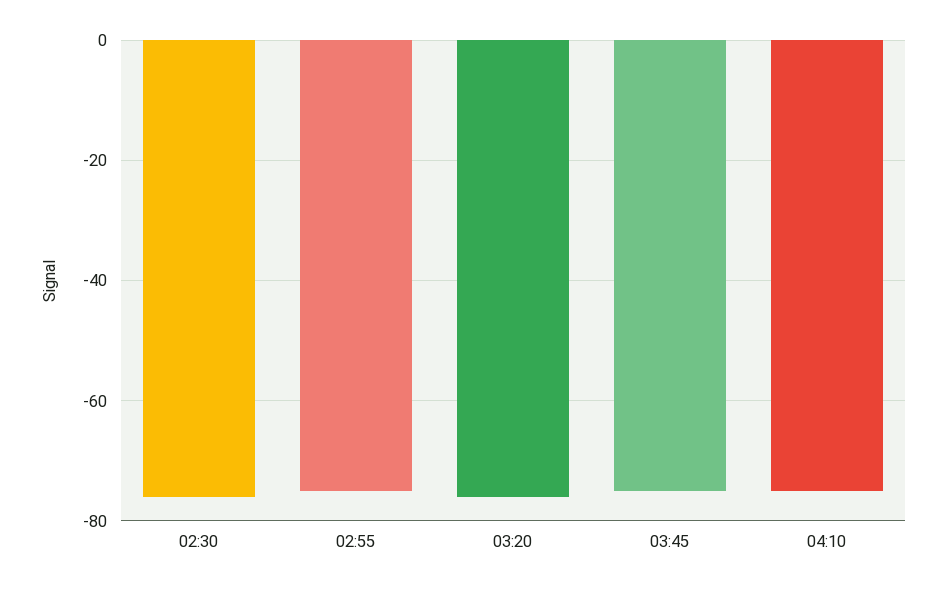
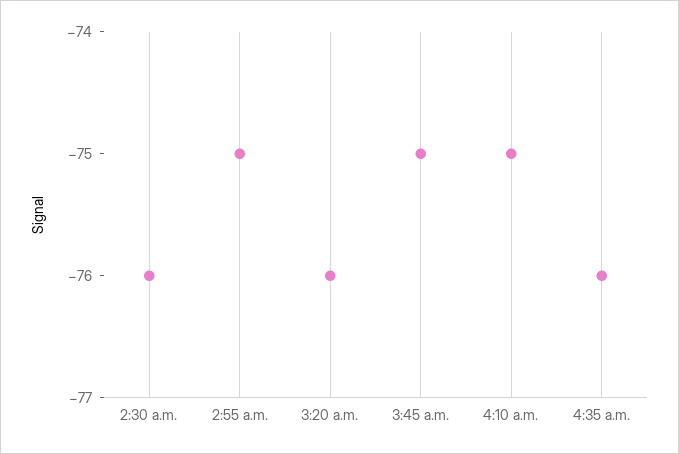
4:35 a.m.: none -> -76

